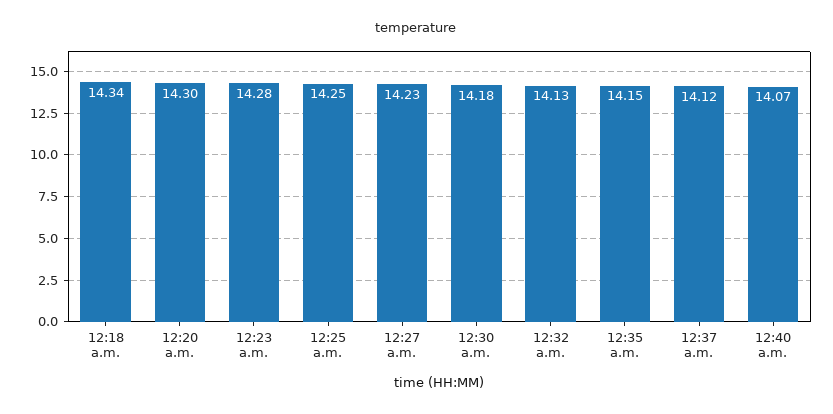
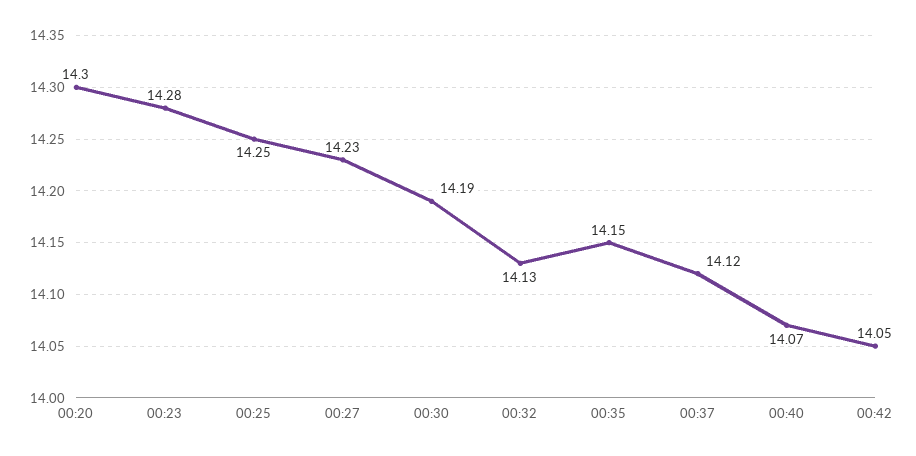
12:18 a.m.: 14.34 -> none
12:30 a.m.: 14.18 -> 14.19
00:42: none -> 14.05

